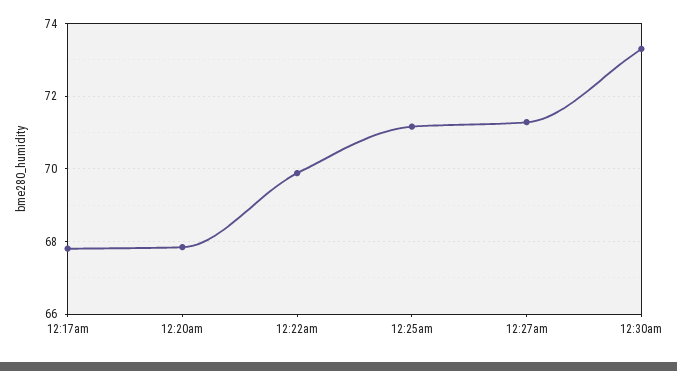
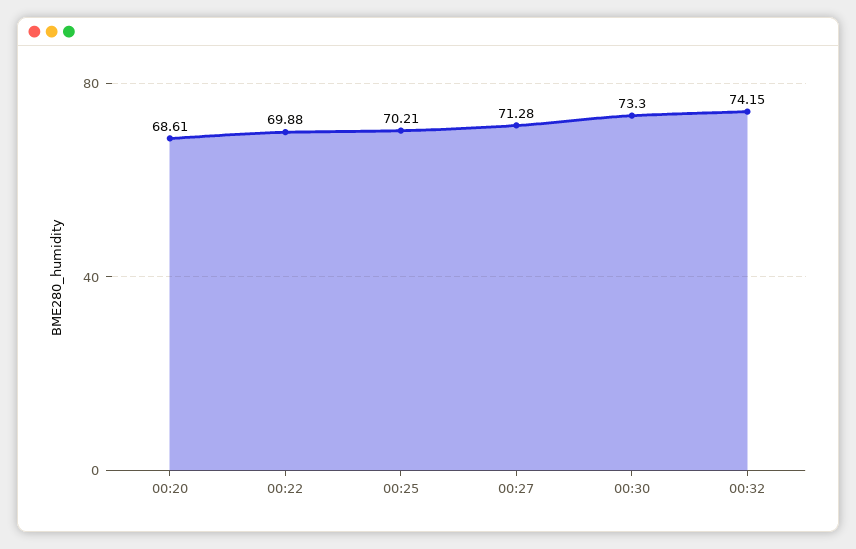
12:17am: 67.8 -> none
12:20am: 67.8 -> 68.61
12:25am: 71.2 -> 70.21
00:32: none -> 74.15

